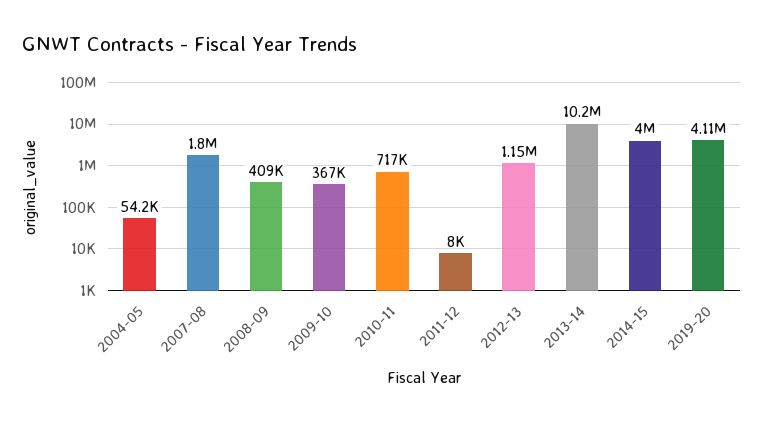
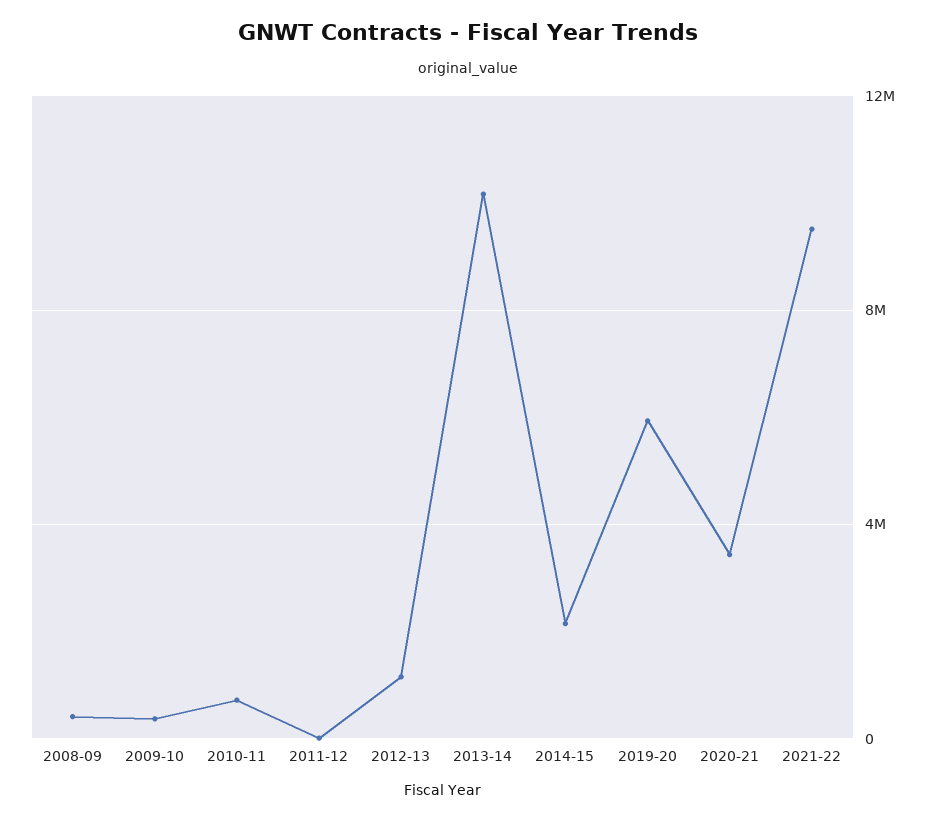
2004-05: 54200 -> none
2007-08: 1800000 -> none
2014-15: 4000000 -> 2000000
2019-20: 4110000 -> 6000000
2020-21: none -> 3500000
2021-22: none -> 9500000

